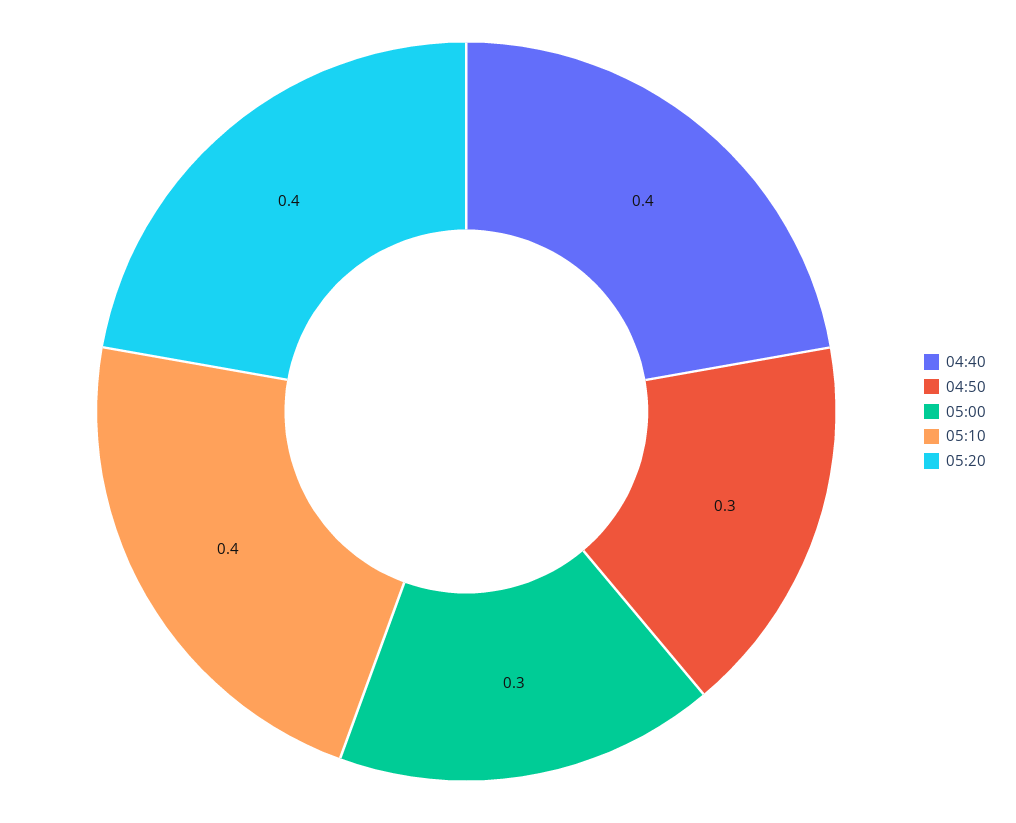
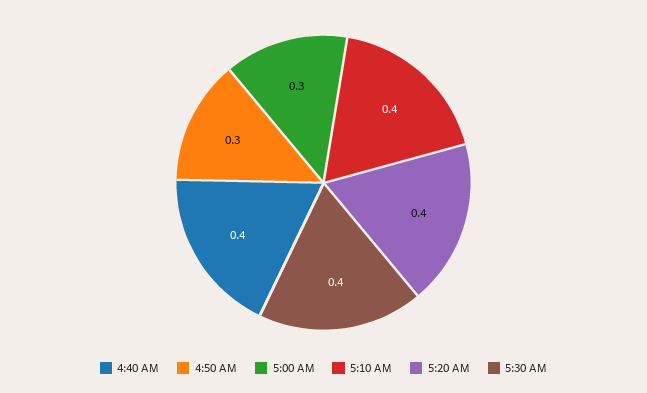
5:30 AM: none -> 0.4

